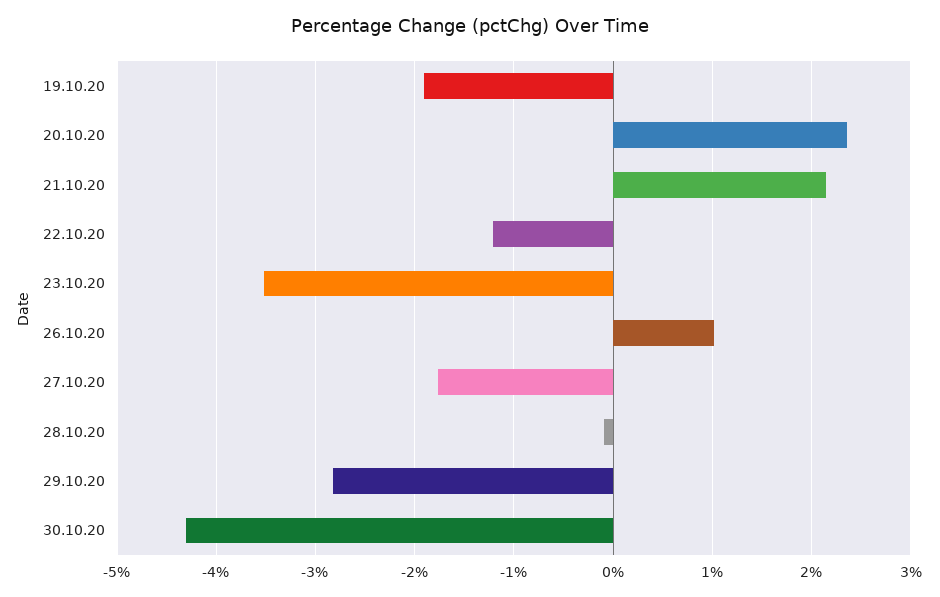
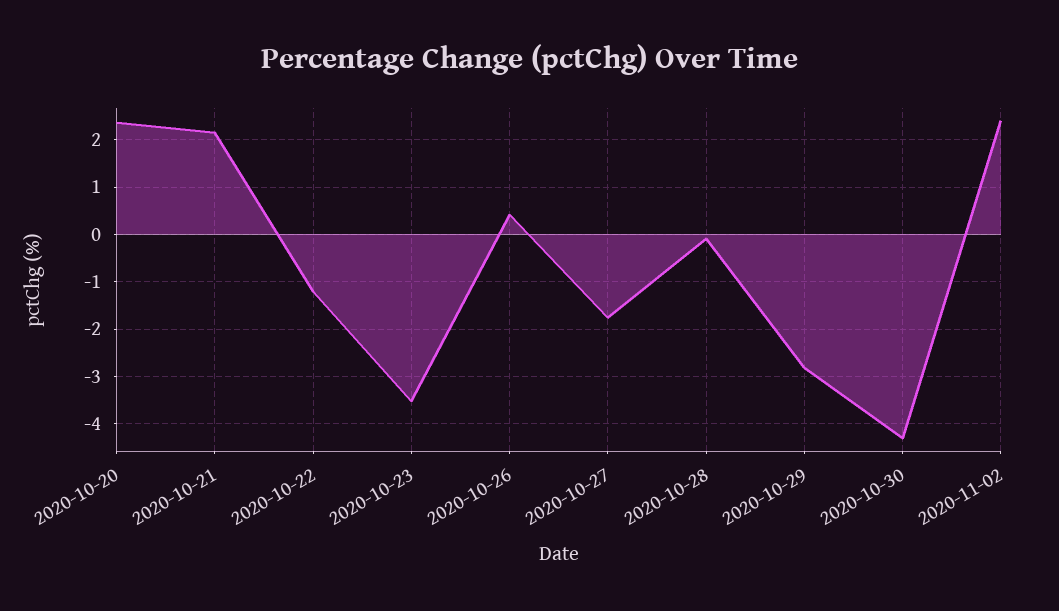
19.10.20: -1.9 -> none
26.10.20: 1 -> 0.4
2020-11-02: none -> 2.4

